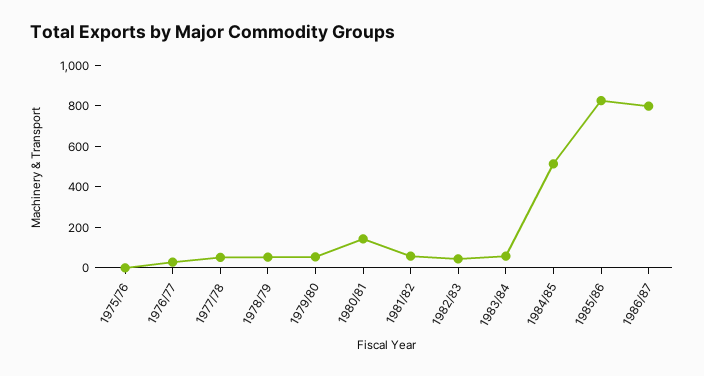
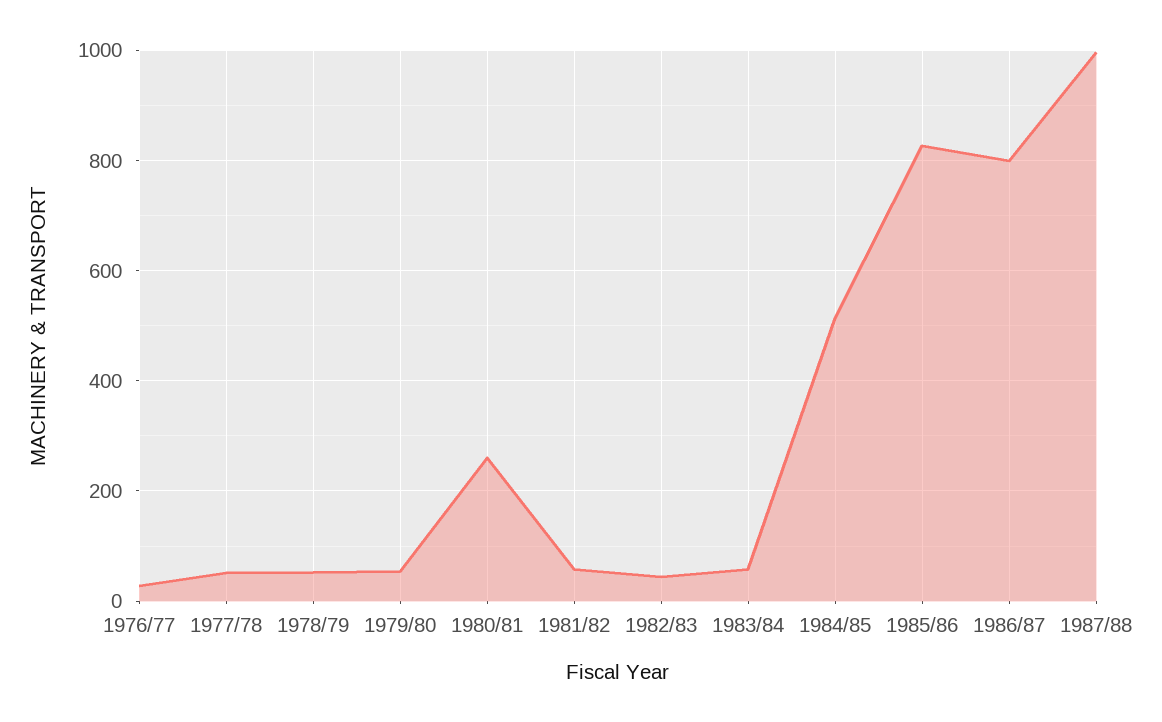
1975/76: 0 -> none
1980/81: 150 -> 260
1987/88: none -> 1000

